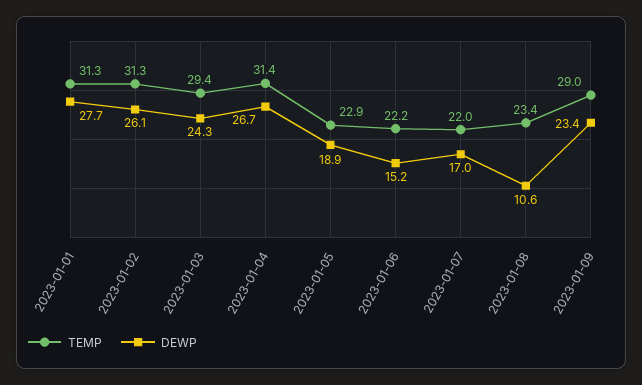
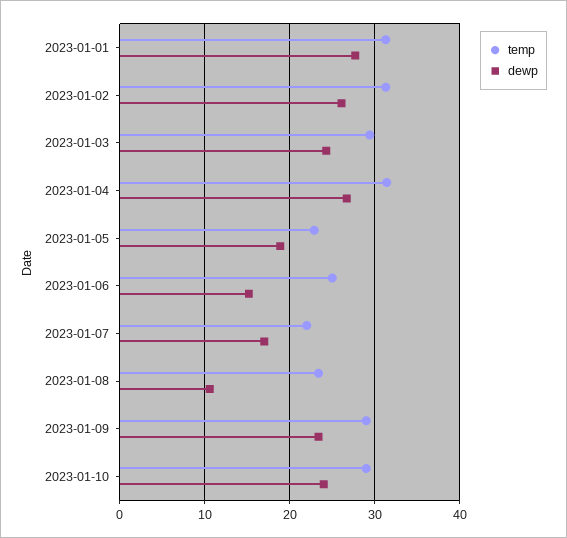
TEMP, 2023-01-06: 22.2 -> 25
TEMP, 2023-01-10: none -> 29
DEWP, 2023-01-10: none -> 24

